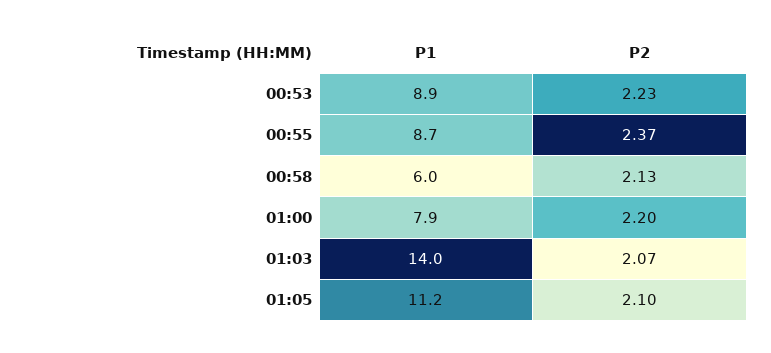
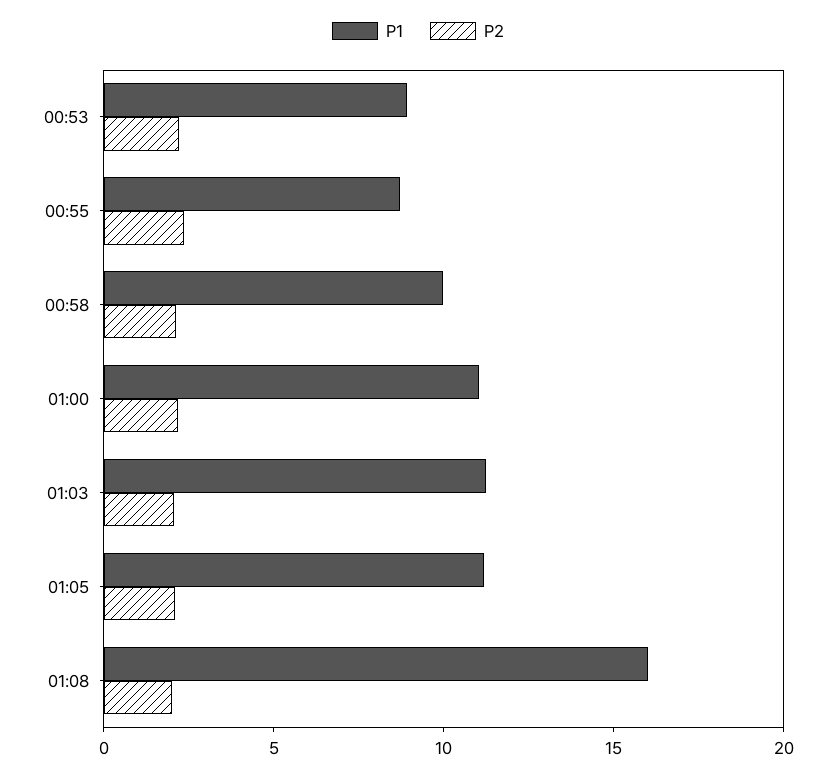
P1, 00:58: 6 -> 10
P1, 01:00: 7.9 -> 11
P1, 01:03: 14 -> 11
P1, 01:08: none -> 16
P2, 01:08: none -> 2

